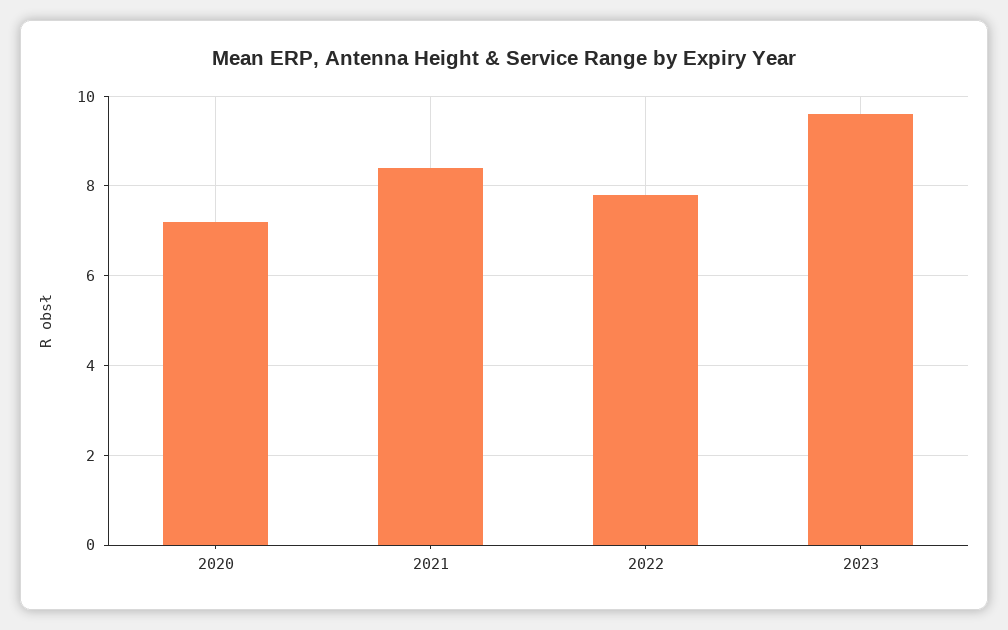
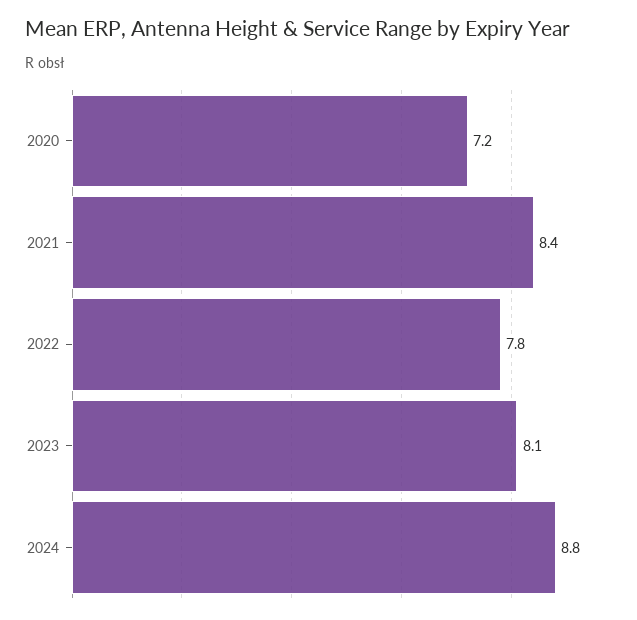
2023: 9.5 -> 8.1
2024: none -> 8.8

